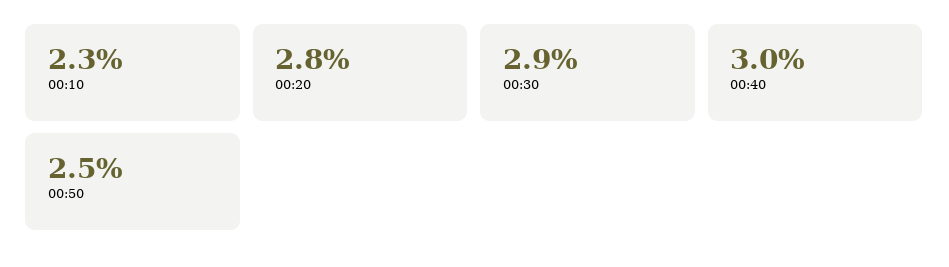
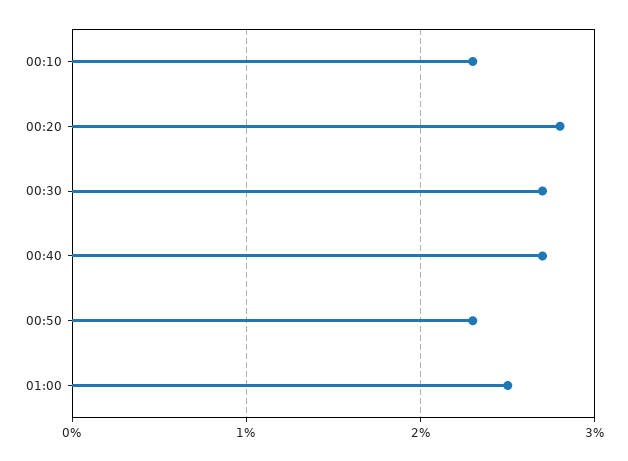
00:30: 2.9 -> 2.7
00:40: 3 -> 2.7
00:50: 2.5 -> 2.3
01:00: none -> 2.5

